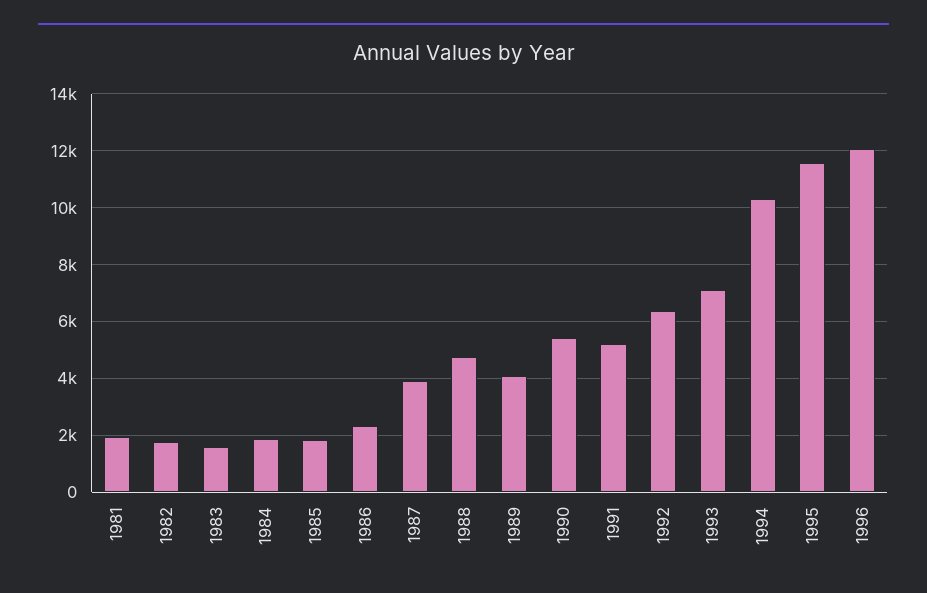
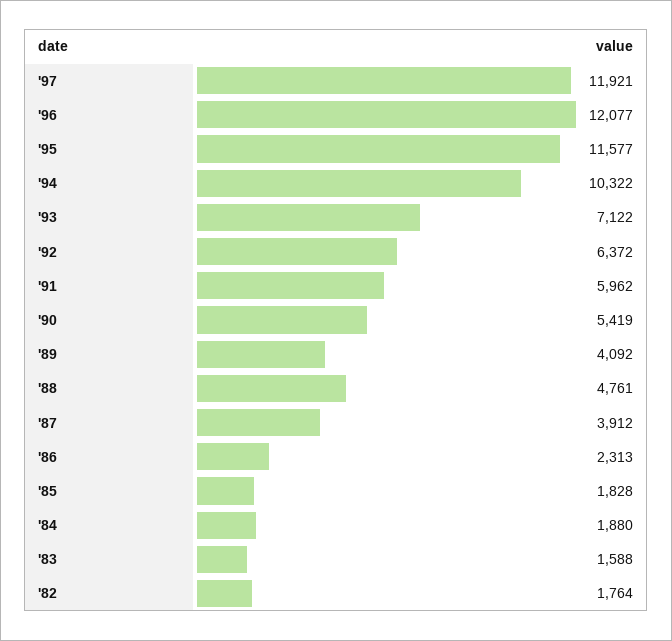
1981: 2000 -> none
1991: 5250 -> 5962
'97: none -> 11921

